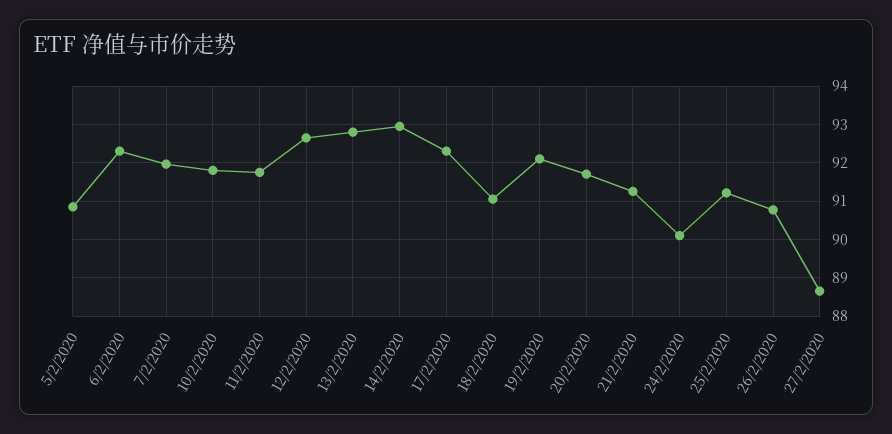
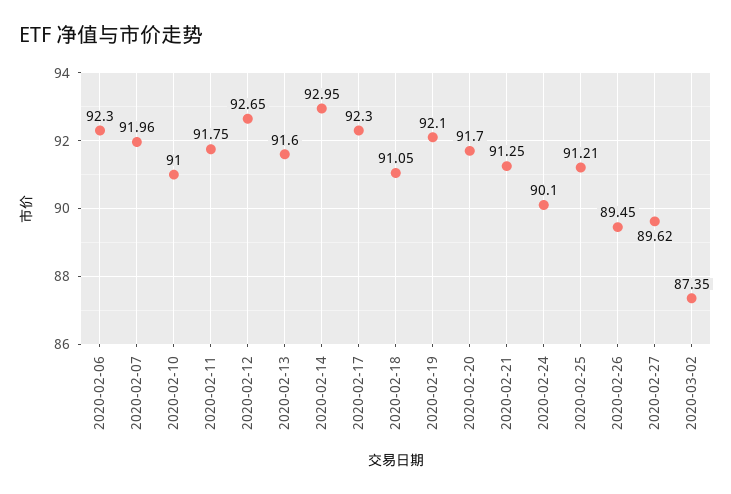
5/2/2020: 90.8 -> none
10/2/2020: 91.8 -> 91
13/2/2020: 92.8 -> 91.6
26/2/2020: 90.8 -> 89.45
27/2/2020: 88.6 -> 89.62
2020-03-02: none -> 87.35

